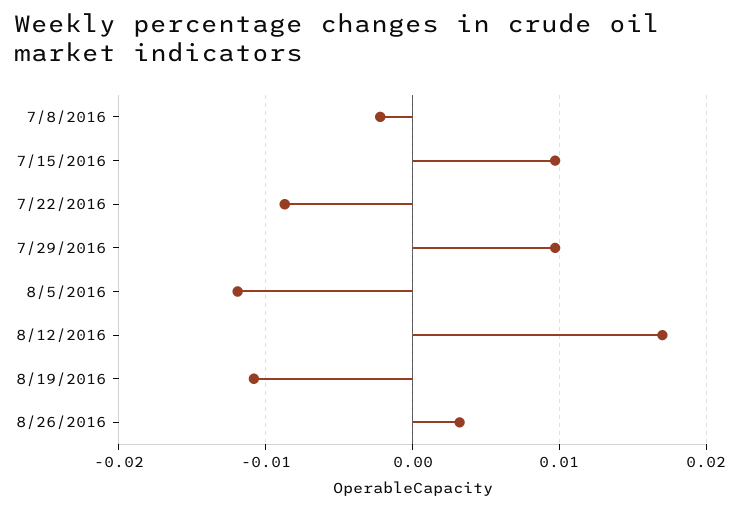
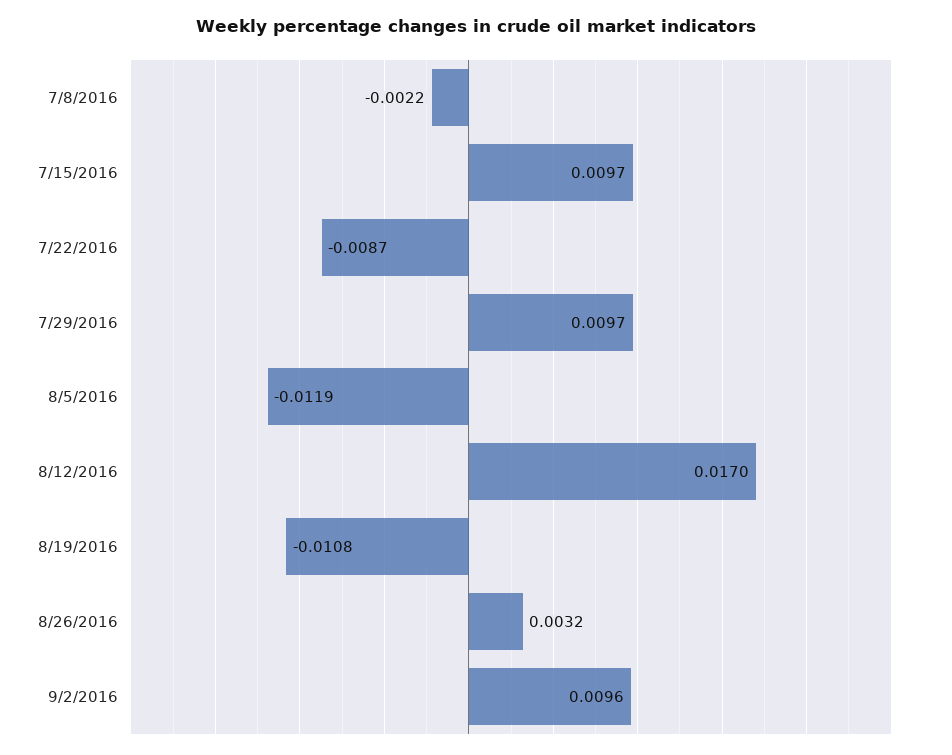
9/2/2016: none -> 0.0096

